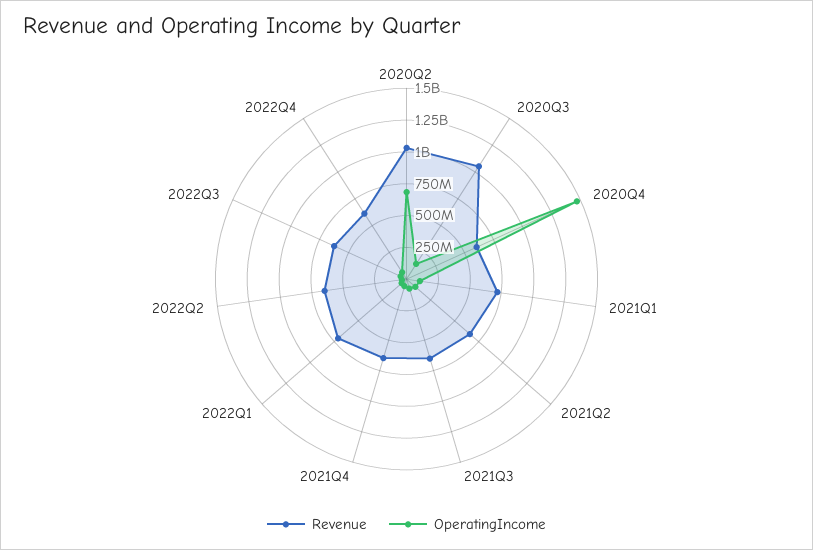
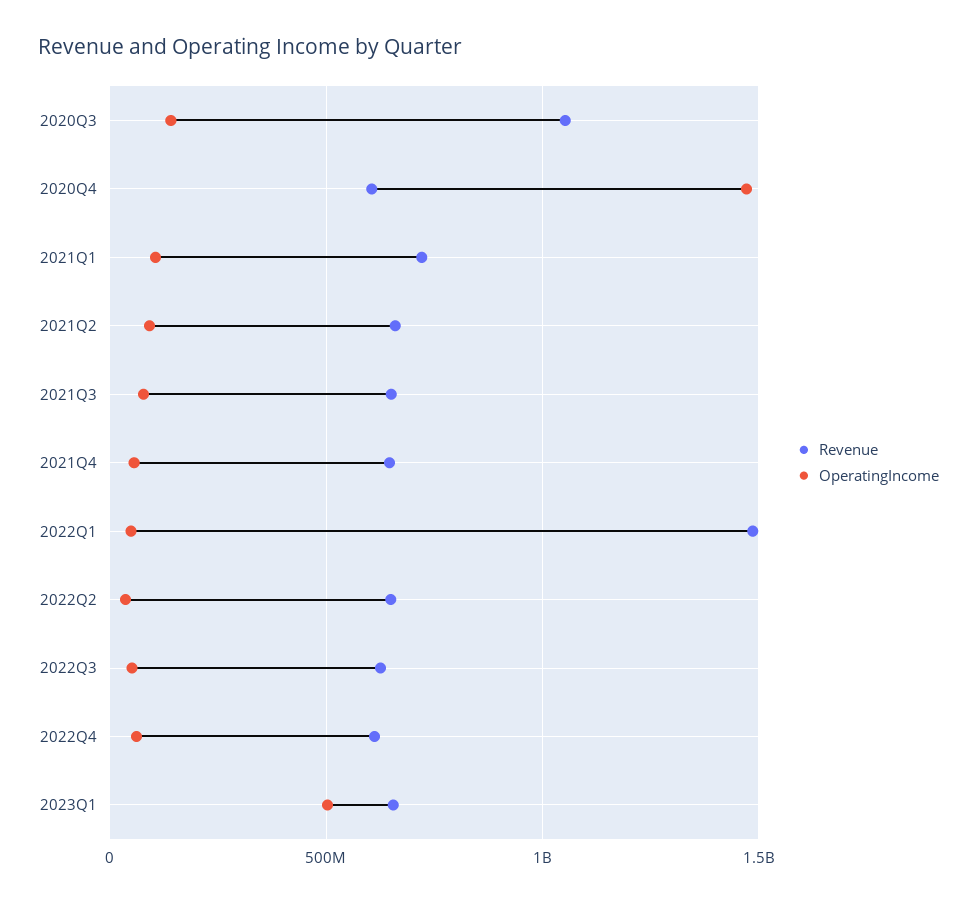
Revenue, 2020Q2: 1000000000 -> none
OperatingIncome, 2020Q2: 750000000 -> none
Revenue, 2022Q1: 750000000 -> 1500000000
Revenue, 2023Q1: none -> 650000000
OperatingIncome, 2023Q1: none -> 500000000

